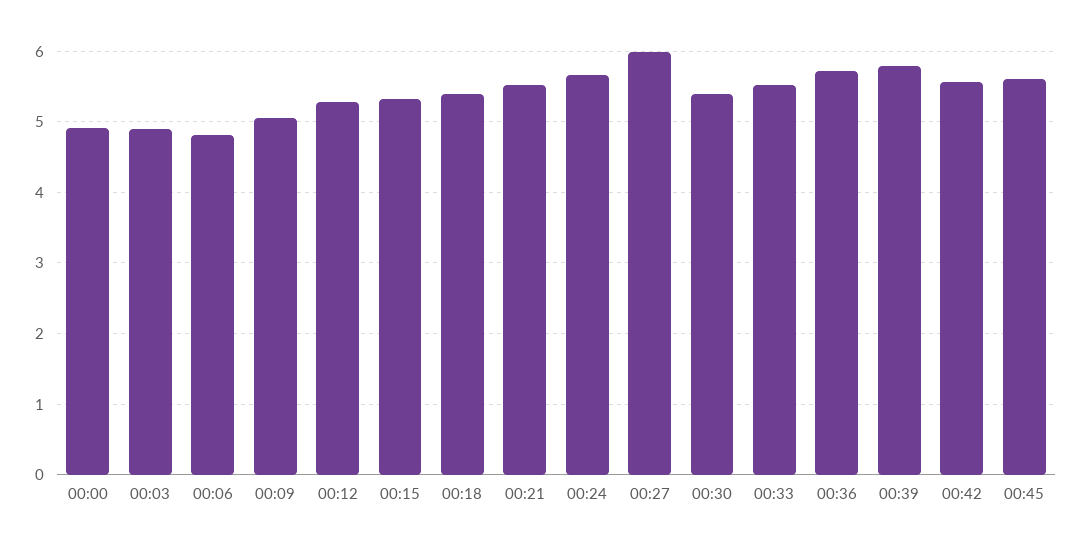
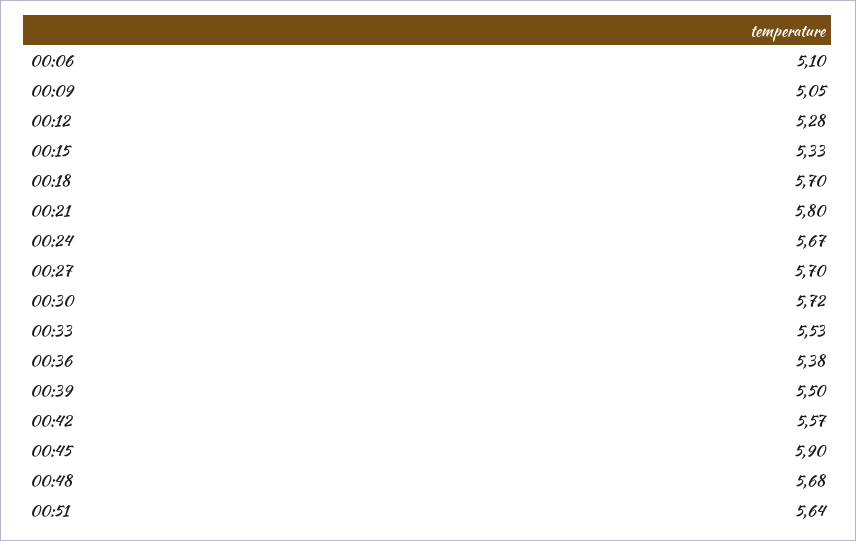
00:00: 4.9 -> none
00:03: 4.9 -> none
00:06: 4.8 -> 5.1
00:18: 5.4 -> 5.7
00:21: 5.5 -> 5.8
00:27: 6 -> 5.7
00:30: 5.4 -> 5.72
00:36: 5.7 -> 5.38
00:39: 5.8 -> 5.5
00:45: 5.6 -> 5.9
00:48: none -> 5.68
00:51: none -> 5.64

